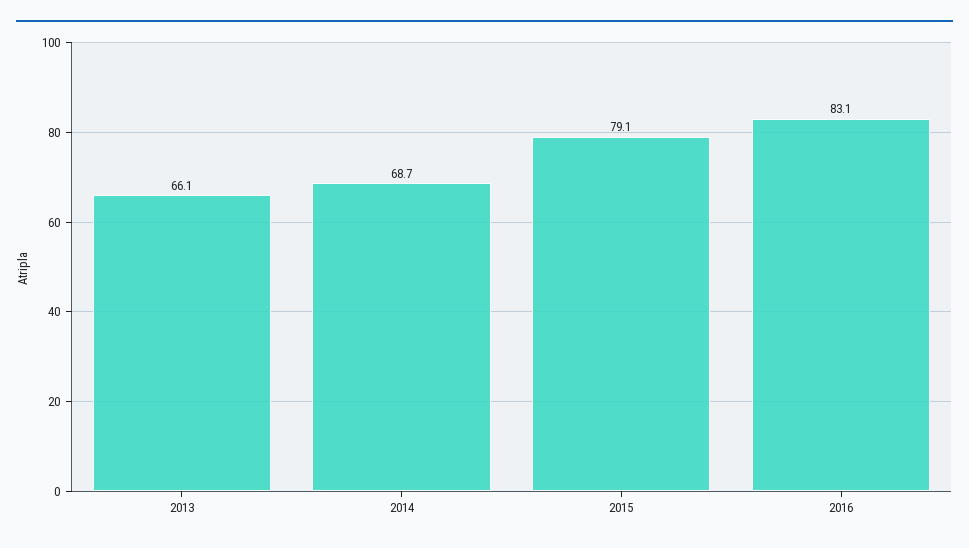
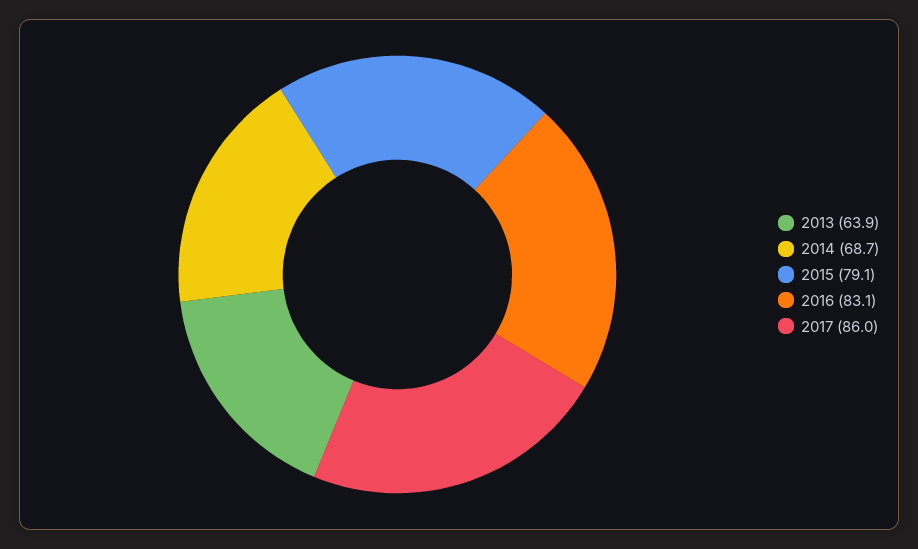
2013: 66.1 -> 63.9
2017: none -> 86

